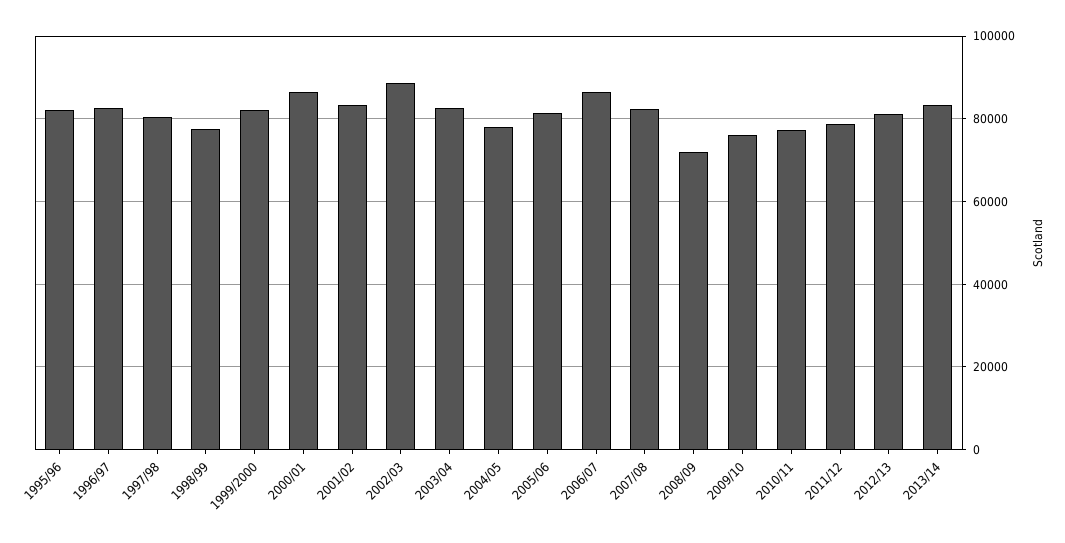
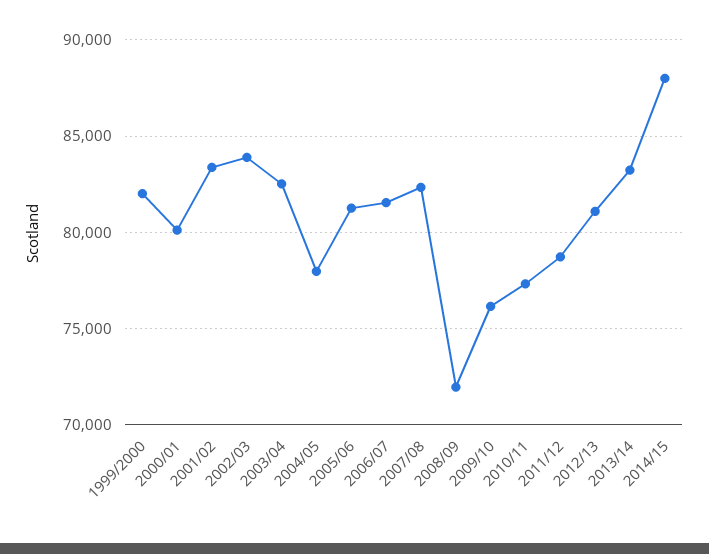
1995/96: 82000 -> none
1996/97: 82000 -> none
1997/98: 80000 -> none
1998/99: 78000 -> none
2000/01: 86000 -> 80000
2002/03: 88000 -> 84000
2006/07: 86000 -> 81500
2014/15: none -> 88000

